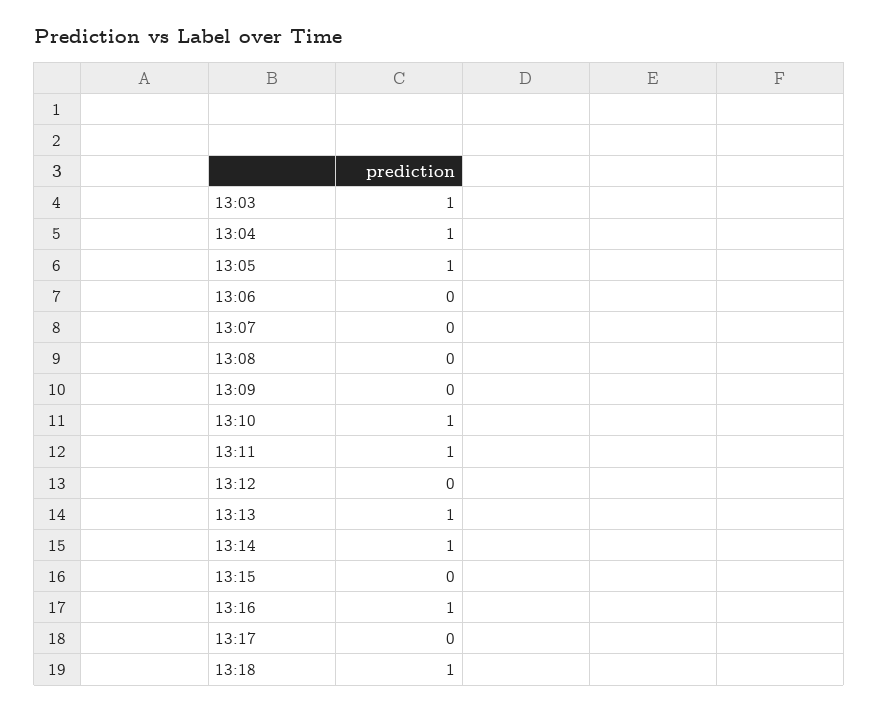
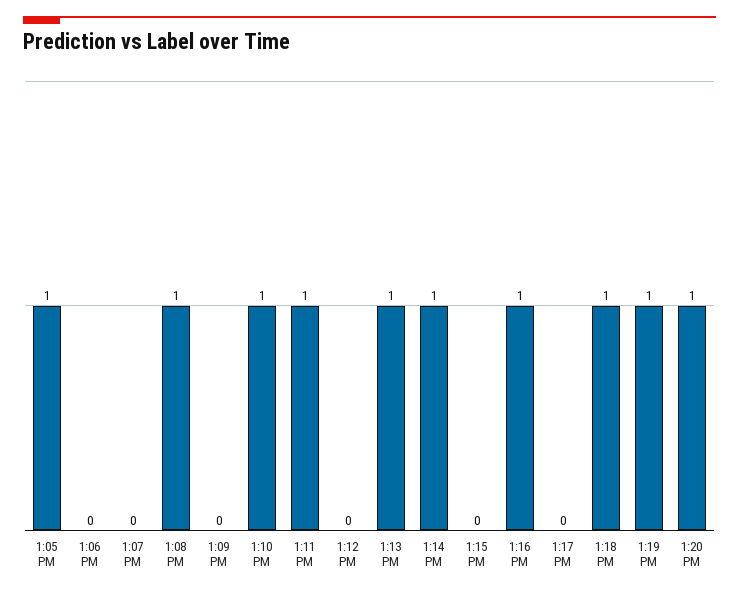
13:03: 1 -> none
13:04: 1 -> none
13:08: 0 -> 1
1:19 PM: none -> 1
1:20 PM: none -> 1

